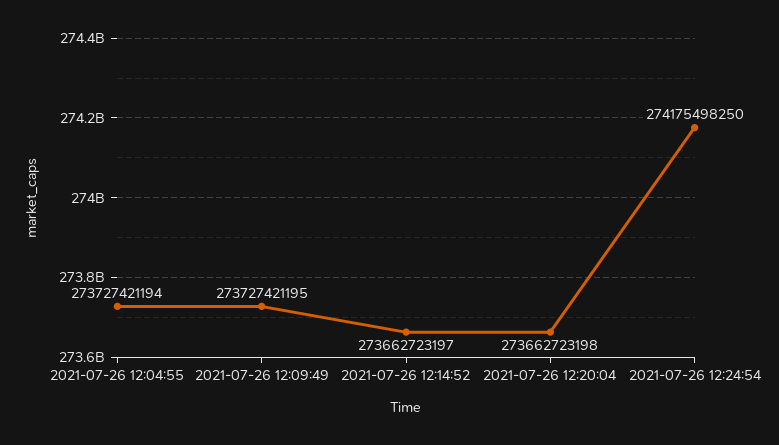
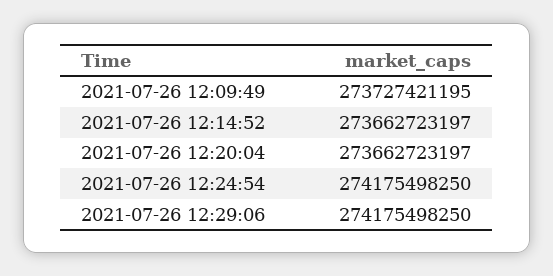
2021-07-26 12:04:55: 273727421194 -> none
2021-07-26 12:20:04: 273662723198 -> 273662723197
2021-07-26 12:29:06: none -> 274175498250

